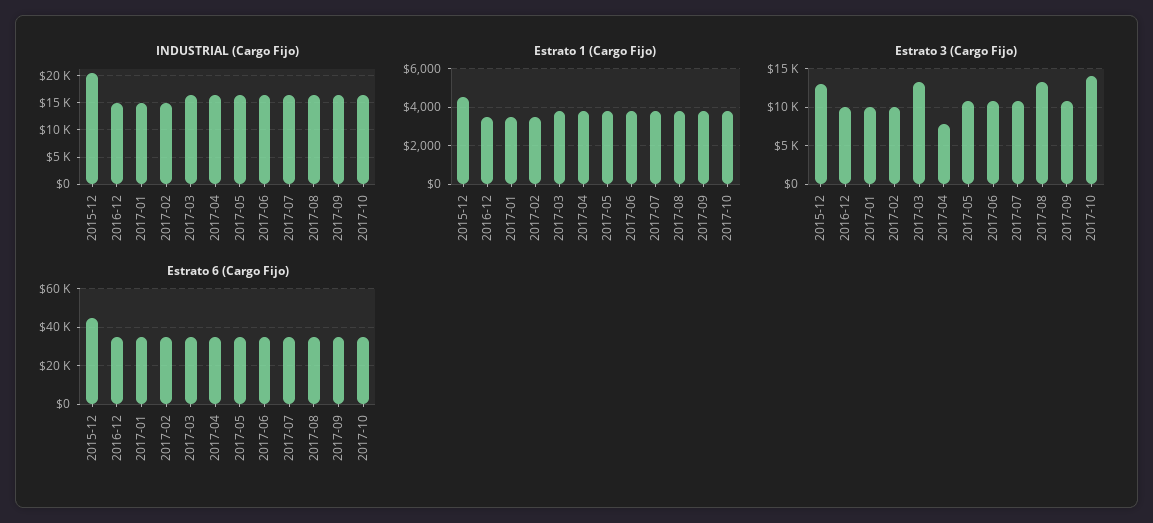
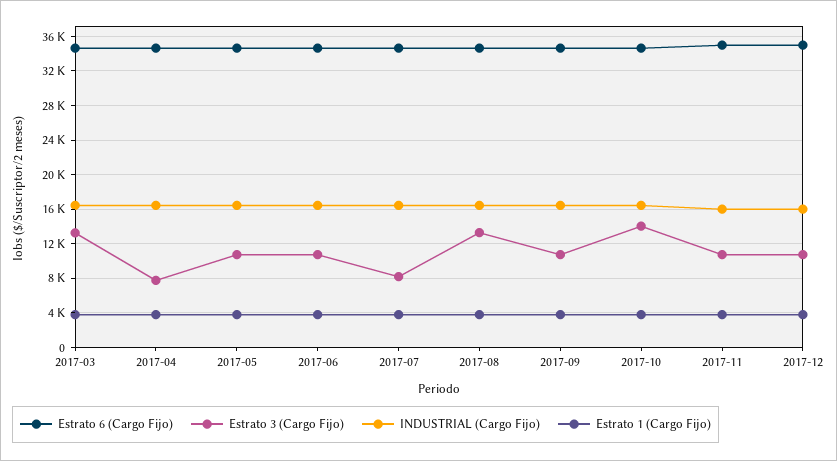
INDUSTRIAL (Cargo Fijo), 2015-12: 20000 -> none
INDUSTRIAL (Cargo Fijo), 2016-12: 15000 -> none
INDUSTRIAL (Cargo Fijo), 2017-01: 15000 -> none
INDUSTRIAL (Cargo Fijo), 2017-02: 15000 -> none
Estrato 1 (Cargo Fijo), 2015-12: 4500 -> none
Estrato 1 (Cargo Fijo), 2016-12: 3500 -> none
Estrato 1 (Cargo Fijo), 2017-01: 3500 -> none
Estrato 1 (Cargo Fijo), 2017-02: 3500 -> none
Estrato 3 (Cargo Fijo), 2015-12: 13000 -> none
Estrato 3 (Cargo Fijo), 2016-12: 10000 -> none
Estrato 3 (Cargo Fijo), 2017-01: 10000 -> none
Estrato 3 (Cargo Fijo), 2017-02: 10000 -> none
Estrato 3 (Cargo Fijo), 2017-07: 11000 -> 8000
Estrato 6 (Cargo Fijo), 2015-12: 45000 -> none
Estrato 6 (Cargo Fijo), 2016-12: 35000 -> none
Estrato 6 (Cargo Fijo), 2017-01: 35000 -> none
Estrato 6 (Cargo Fijo), 2017-02: 35000 -> none
Estrato 6 (Cargo Fijo), 2017-11: none -> 35000
Estrato 3 (Cargo Fijo), 2017-11: none -> 11000
INDUSTRIAL (Cargo Fijo), 2017-11: none -> 16000
Estrato 1 (Cargo Fijo), 2017-11: none -> 4000
Estrato 6 (Cargo Fijo), 2017-12: none -> 35000
Estrato 3 (Cargo Fijo), 2017-12: none -> 11000
INDUSTRIAL (Cargo Fijo), 2017-12: none -> 16000
Estrato 1 (Cargo Fijo), 2017-12: none -> 4000

